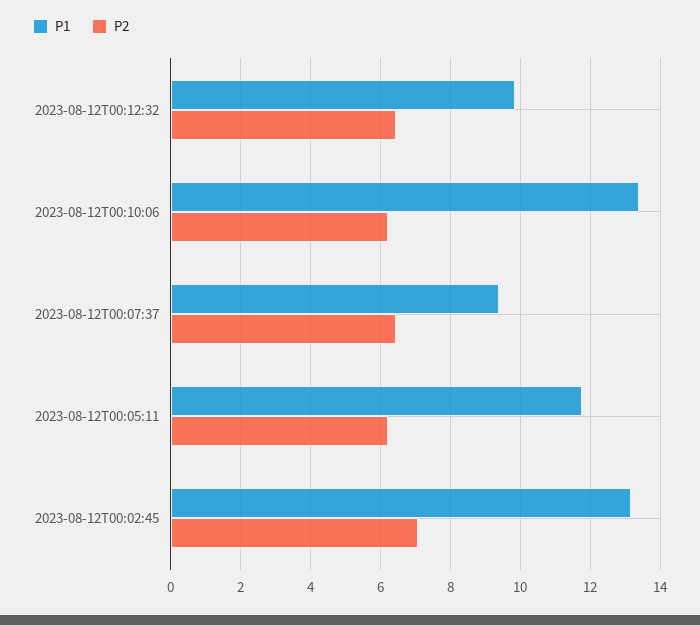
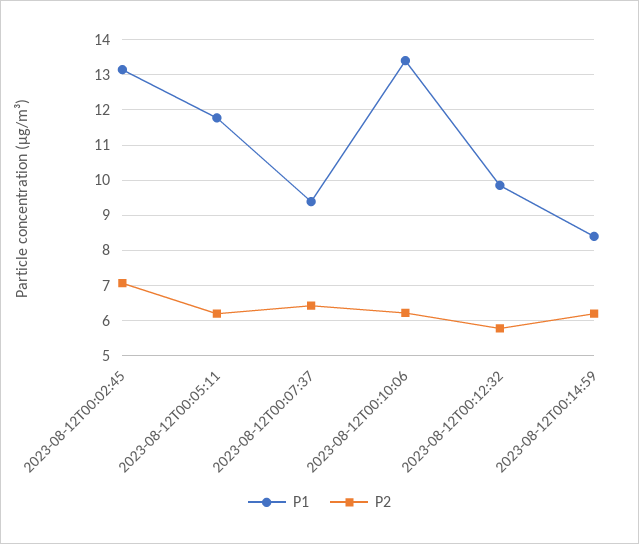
P2, 2023-08-12T00:12:32: 6.4 -> 5.8
P1, 2023-08-12T00:14:59: none -> 8.4
P2, 2023-08-12T00:14:59: none -> 6.2

